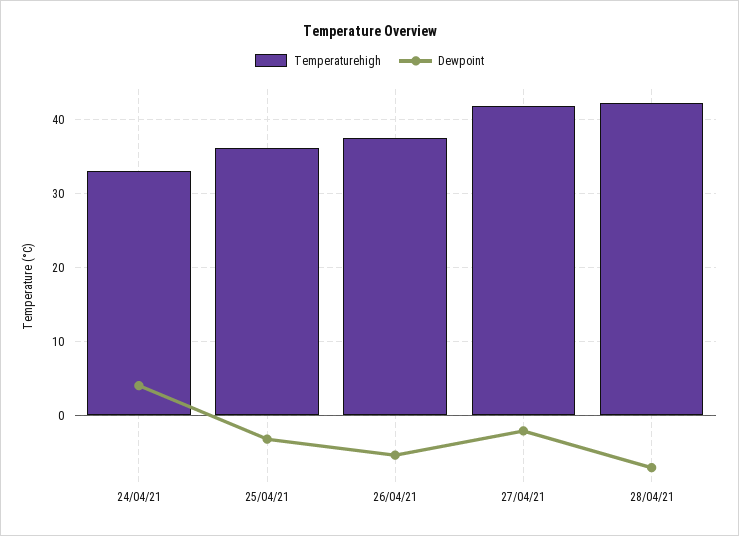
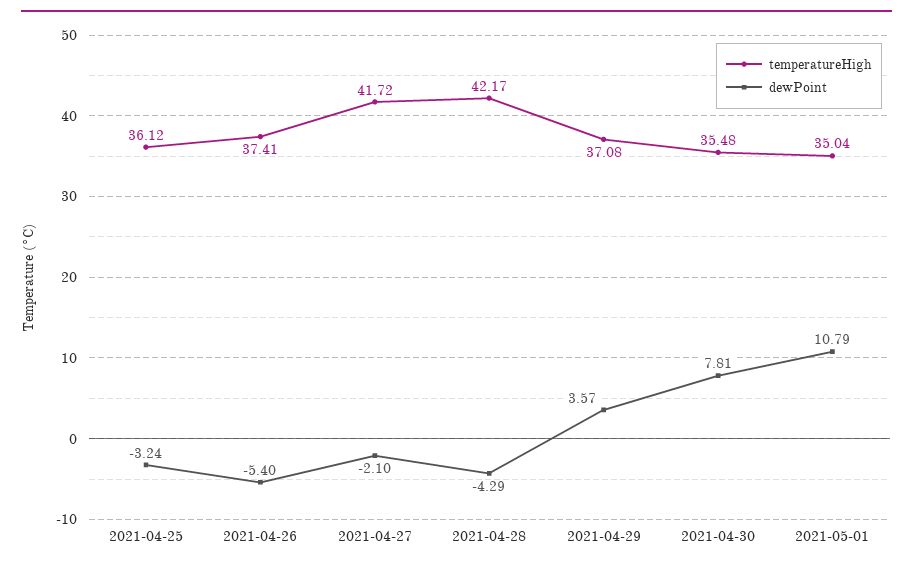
Temperaturehigh, 24/04/21: 33 -> none
Dewpoint, 24/04/21: 4 -> none
Dewpoint, 28/04/21: -7 -> -4.29
Temperaturehigh, 2021-04-29: none -> 37.08
Dewpoint, 2021-04-29: none -> 3.57
Temperaturehigh, 2021-04-30: none -> 35.48
Dewpoint, 2021-04-30: none -> 7.81
Temperaturehigh, 2021-05-01: none -> 35.04
Dewpoint, 2021-05-01: none -> 10.79

